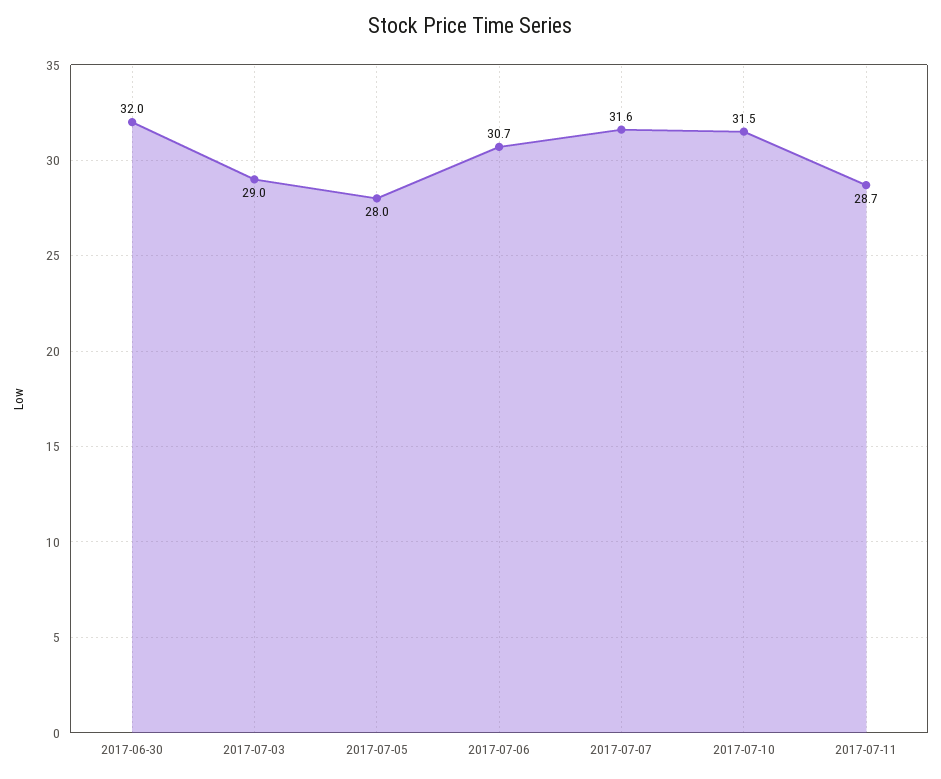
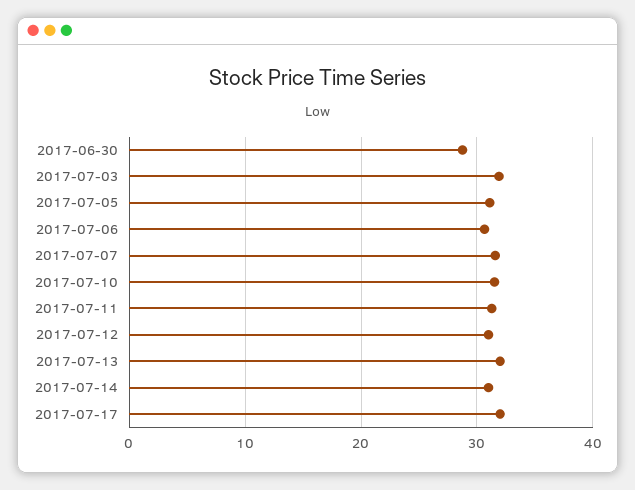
2017-06-30: 32 -> 29
2017-07-03: 29 -> 32
2017-07-05: 28 -> 31
2017-07-11: 28.7 -> 31
2017-07-12: none -> 31
2017-07-13: none -> 32
2017-07-14: none -> 31
2017-07-17: none -> 32

